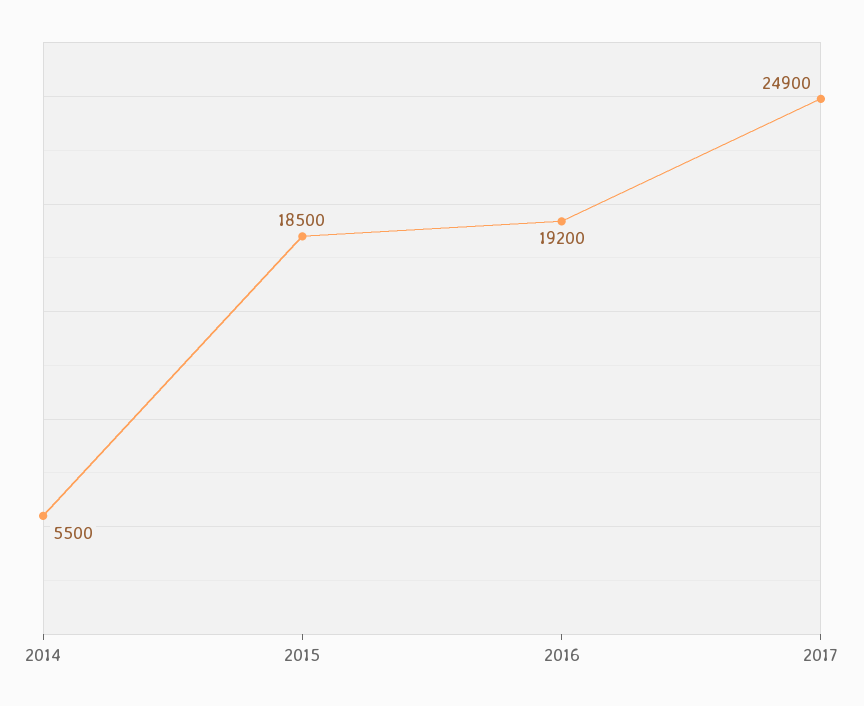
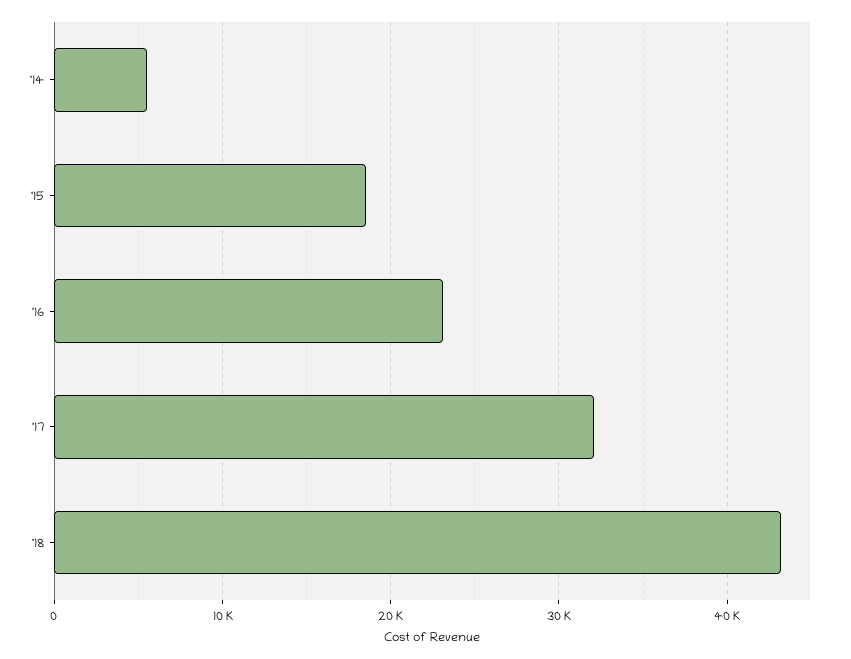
2016: 19200 -> 23000
2017: 24900 -> 32000
'18: none -> 43000

